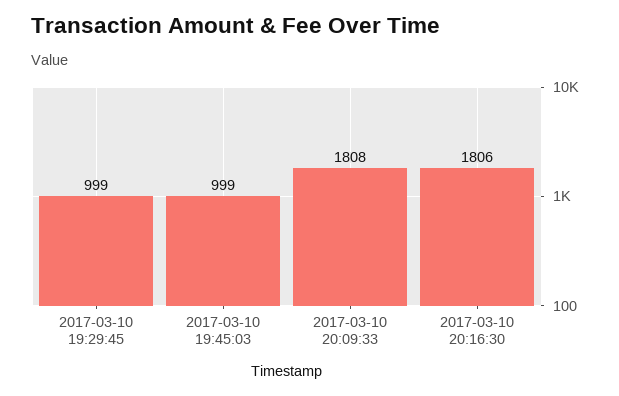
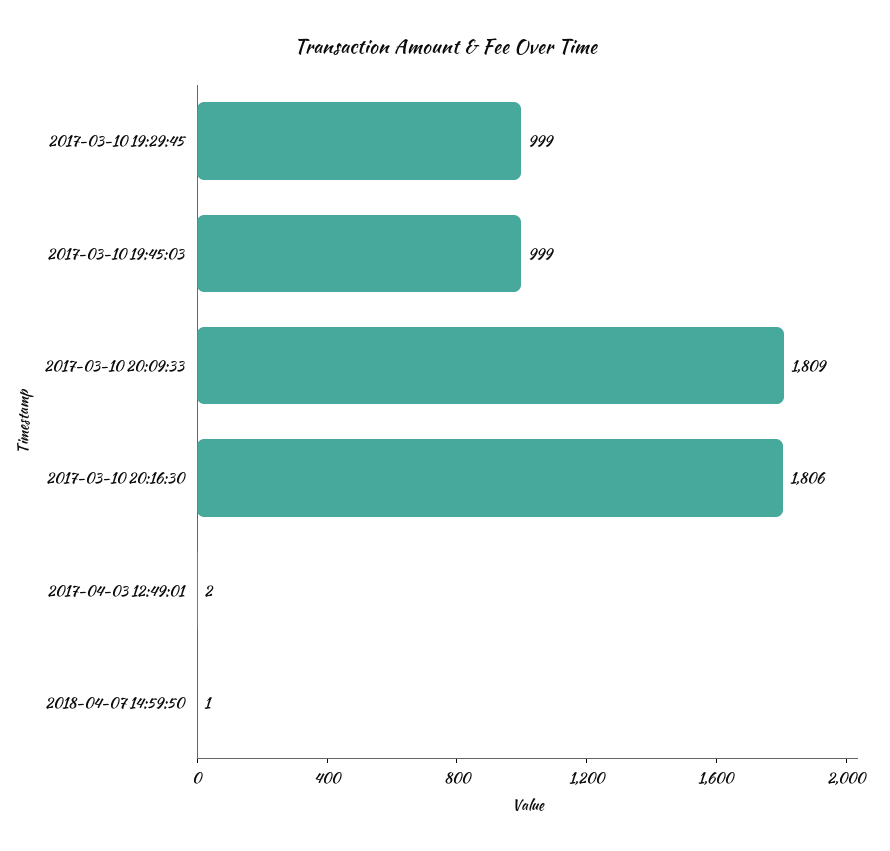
2017-03-10 20:09:33: 1808 -> 1809
2017-04-03 12:49:01: none -> 2
2018-04-07 14:59:50: none -> 1

